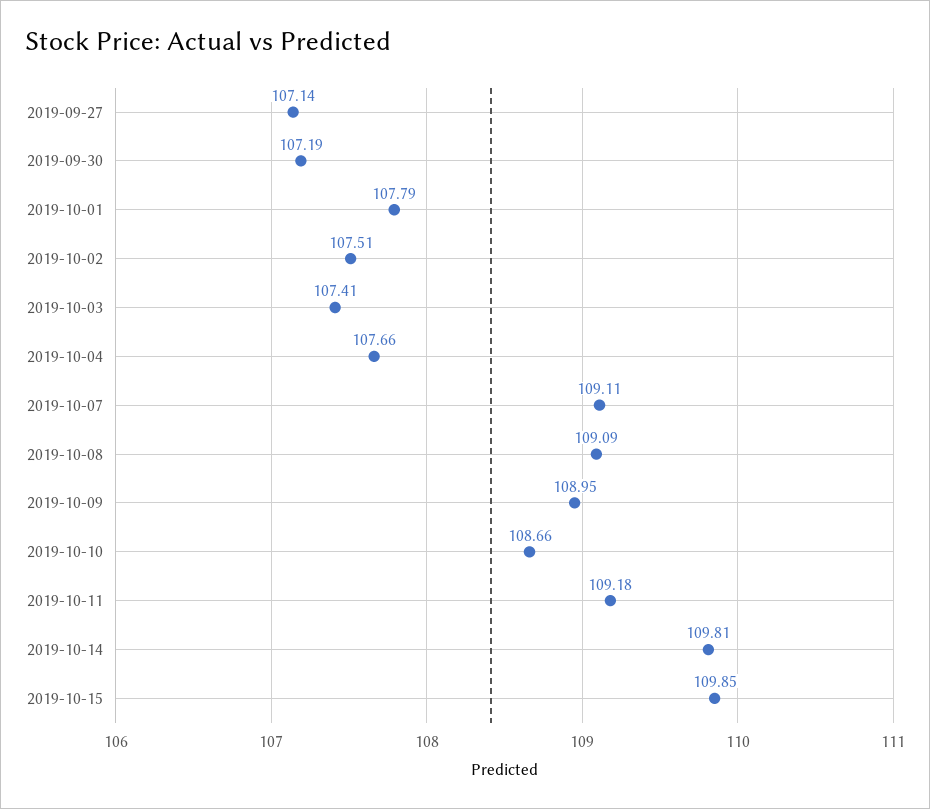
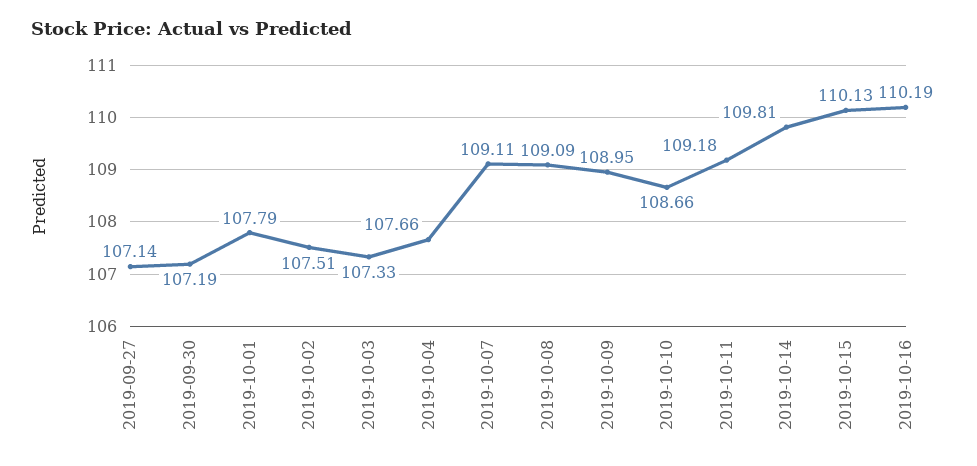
2019-10-03: 107.41 -> 107.33
2019-10-15: 109.85 -> 110.13
2019-10-16: none -> 110.19

